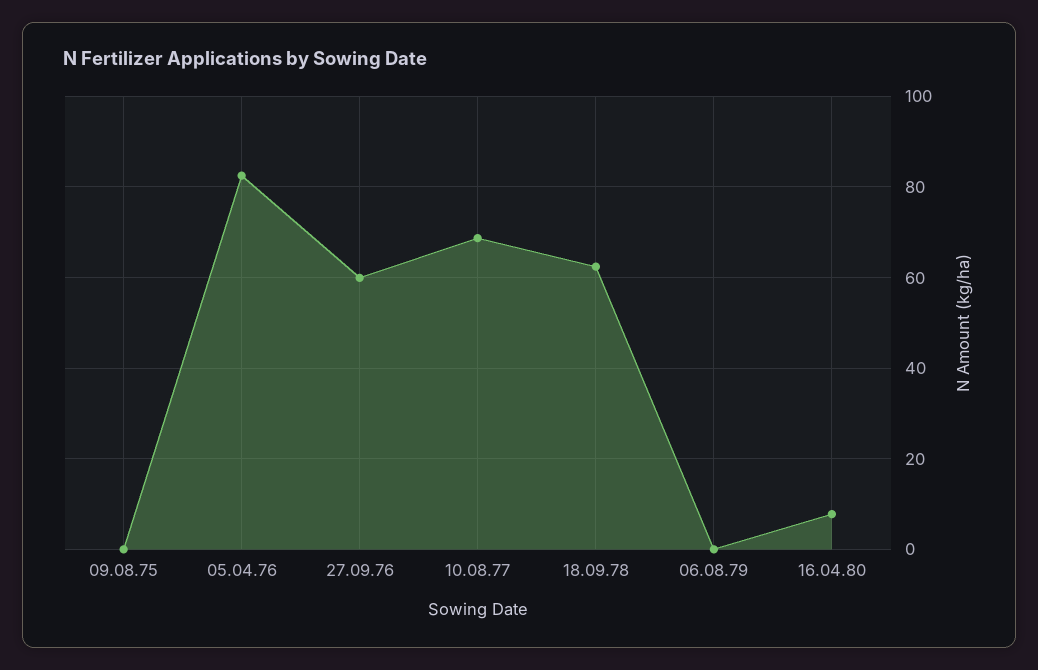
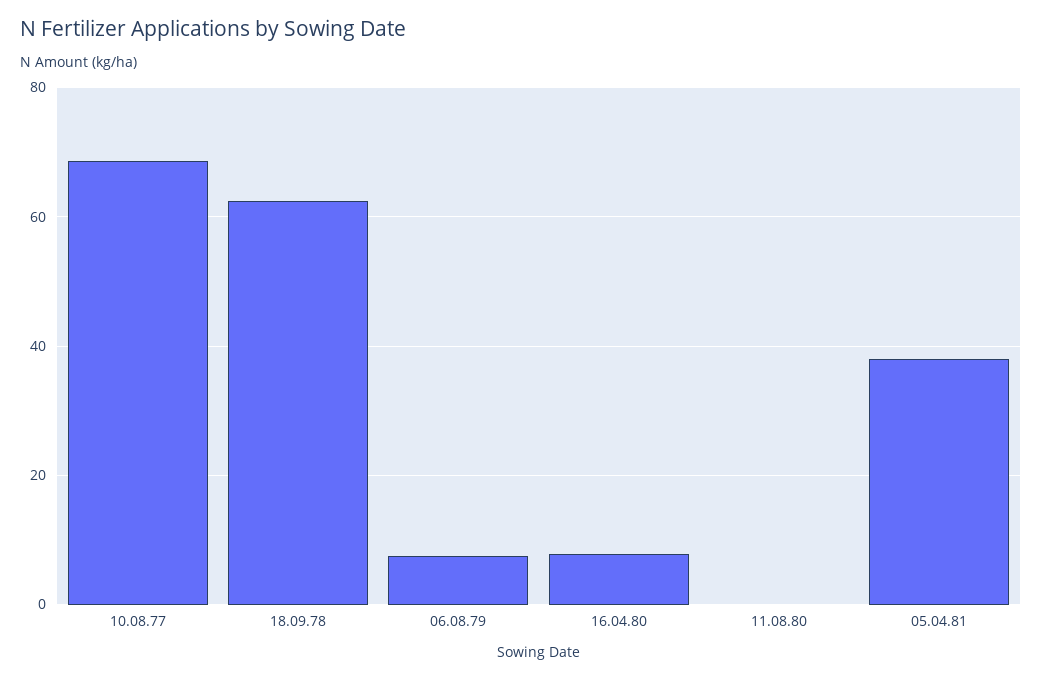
09.08.75: 0 -> none
05.04.76: 82 -> none
27.09.76: 60 -> none
06.08.79: 0 -> 8
11.08.80: none -> 0
05.04.81: none -> 38

